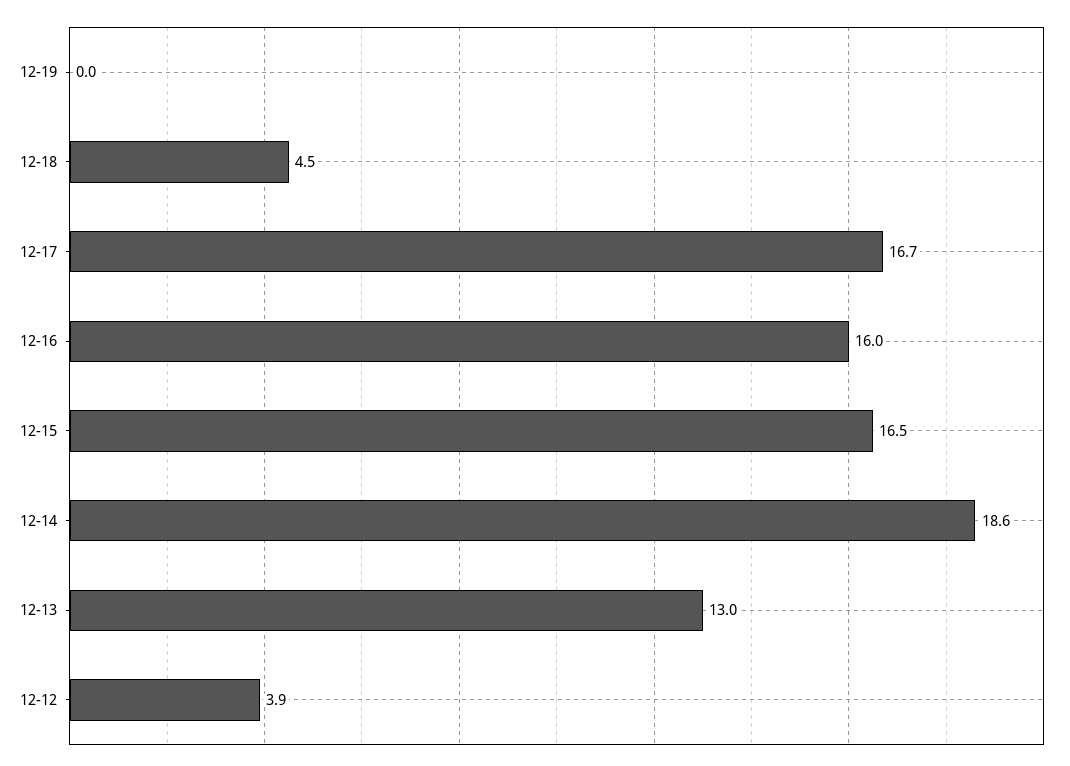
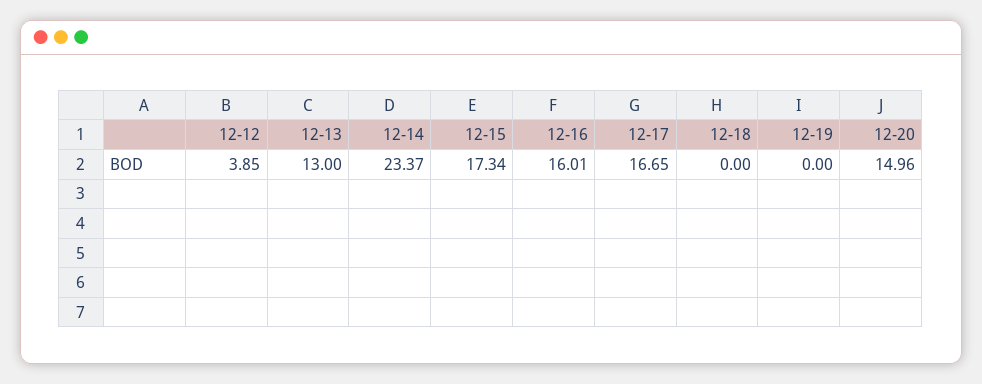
12-18: 4.5 -> 0
12-15: 16.5 -> 17.34
12-14: 18.6 -> 23.37
12-20: none -> 14.96

